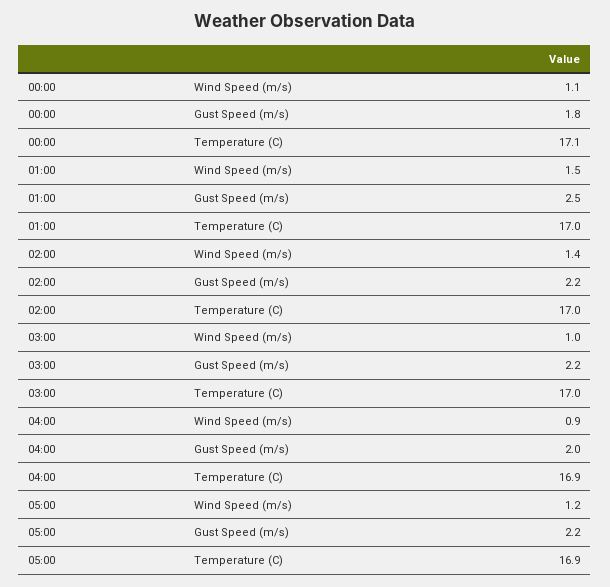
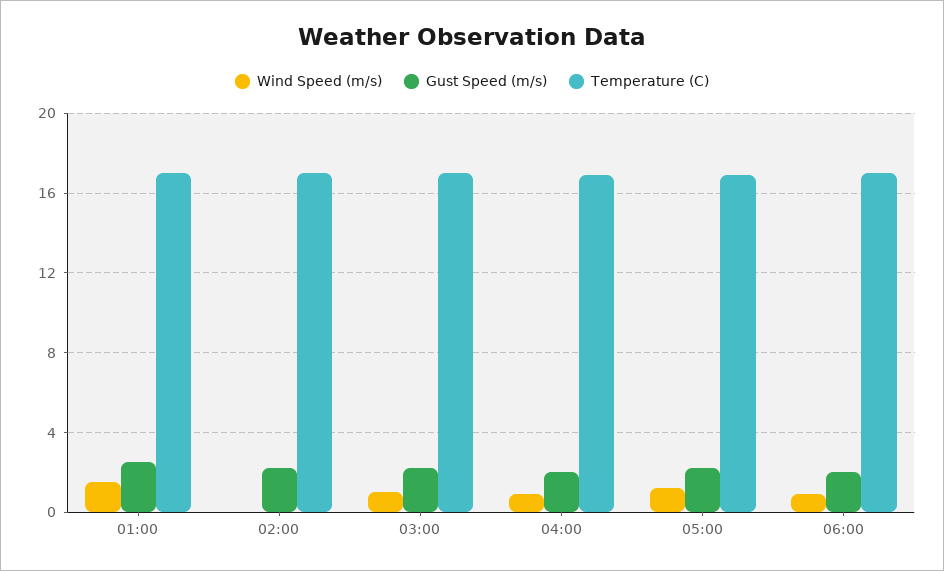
Wind Speed (m/s), 00:00: 1.1 -> none
Gust Speed (m/s), 00:00: 1.8 -> none
Temperature (C), 00:00: 17.1 -> none
Wind Speed (m/s), 02:00: 1.4 -> 0
Wind Speed (m/s), 06:00: none -> 1
Gust Speed (m/s), 06:00: none -> 2
Temperature (C), 06:00: none -> 17

